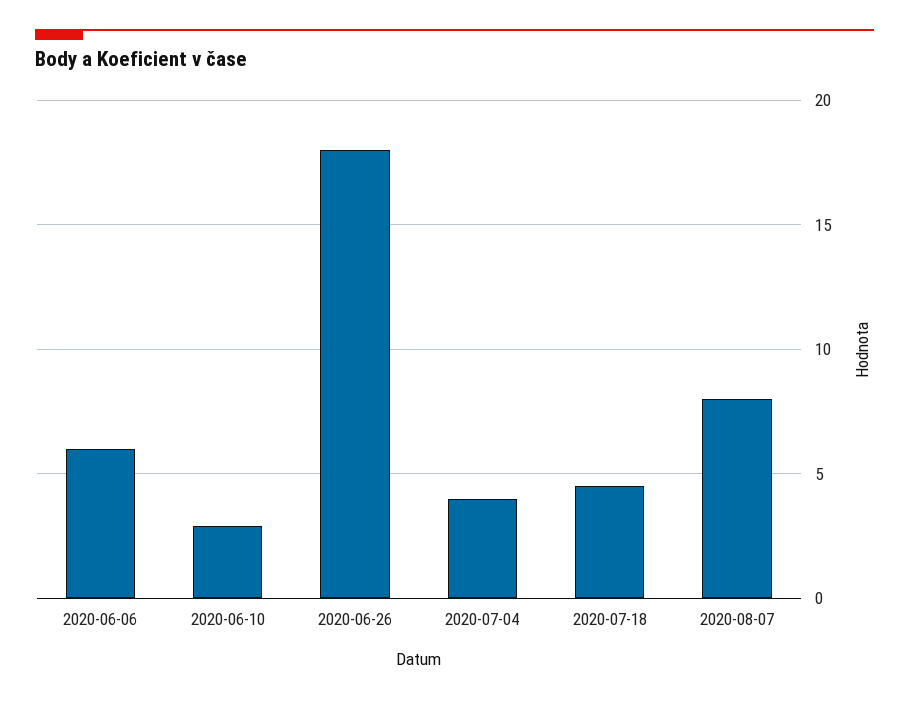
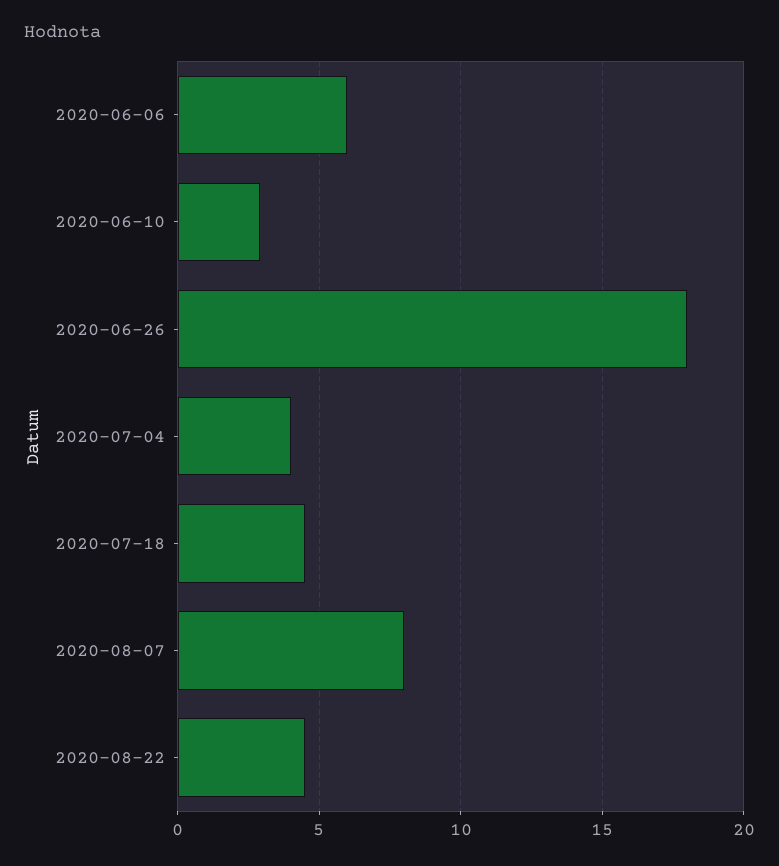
2020-08-22: none -> 4.5

